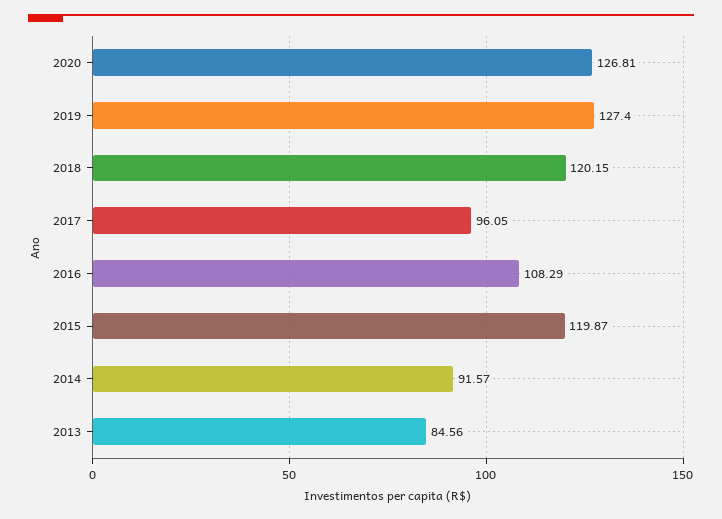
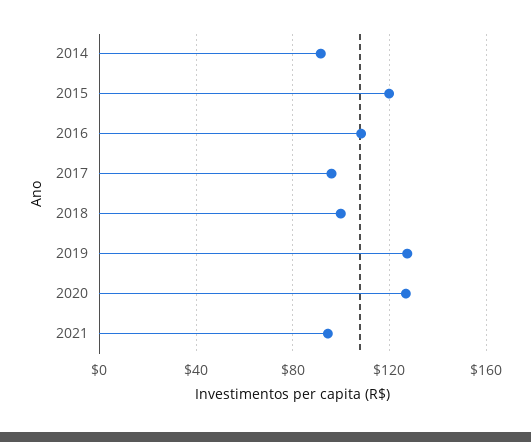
2018: 120.15 -> 100
2013: 84.56 -> none
2021: none -> 95

